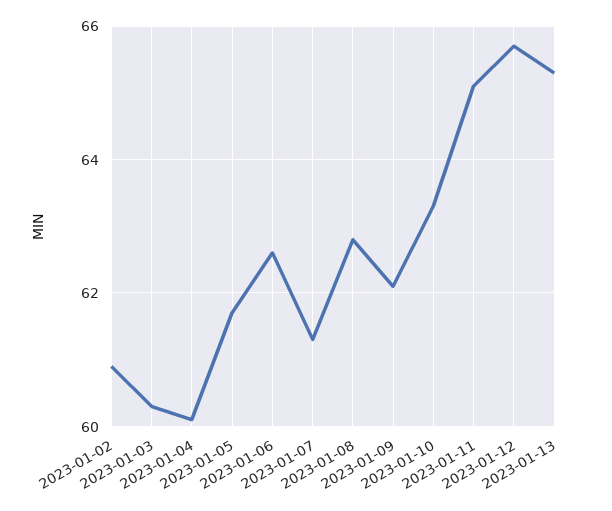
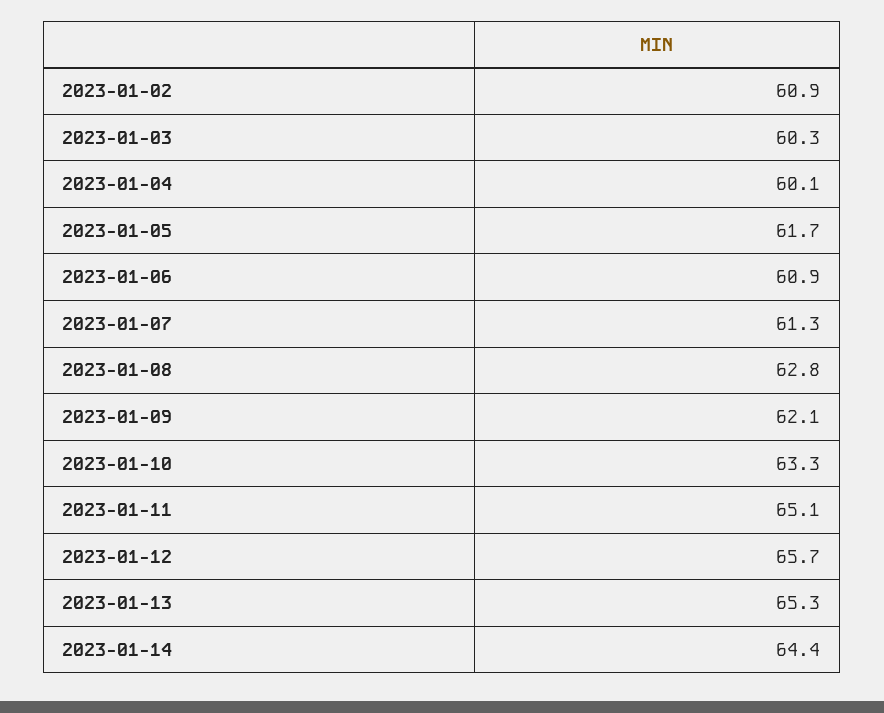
2023-01-06: 62.5 -> 60.9
2023-01-14: none -> 64.4

